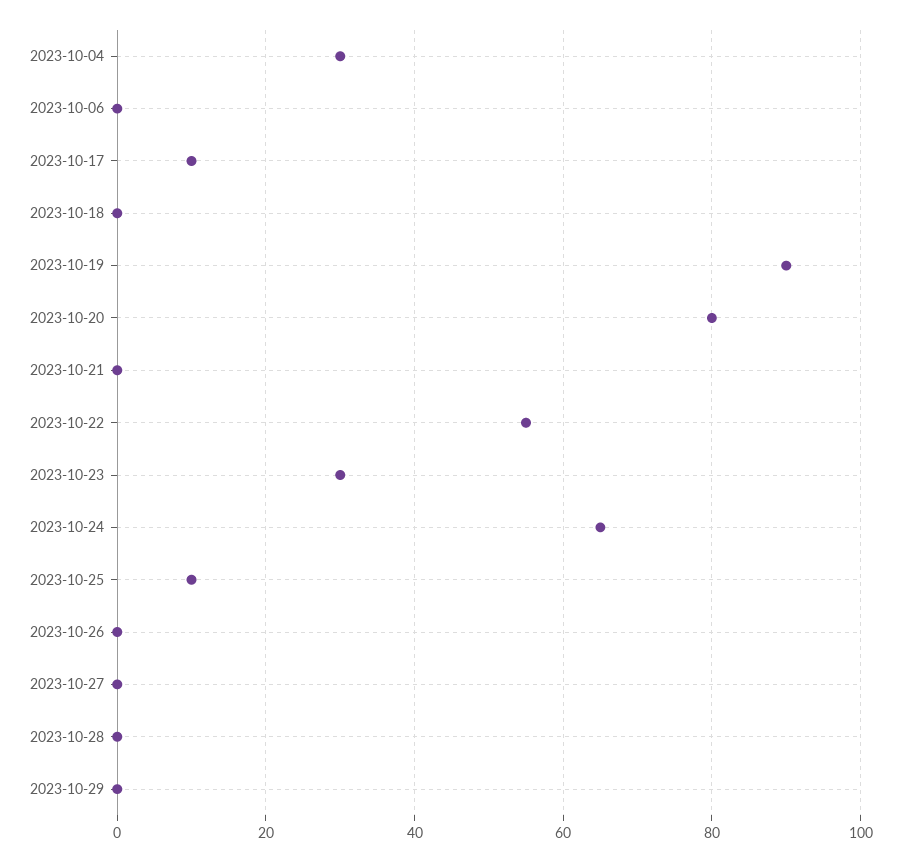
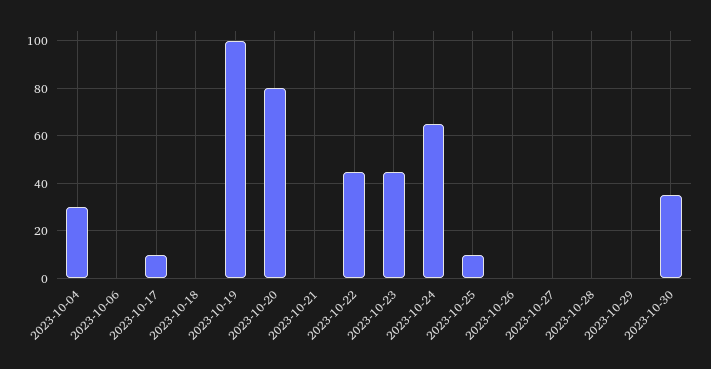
2023-10-19: 90 -> 100
2023-10-22: 55 -> 45
2023-10-23: 30 -> 45
2023-10-30: none -> 35

